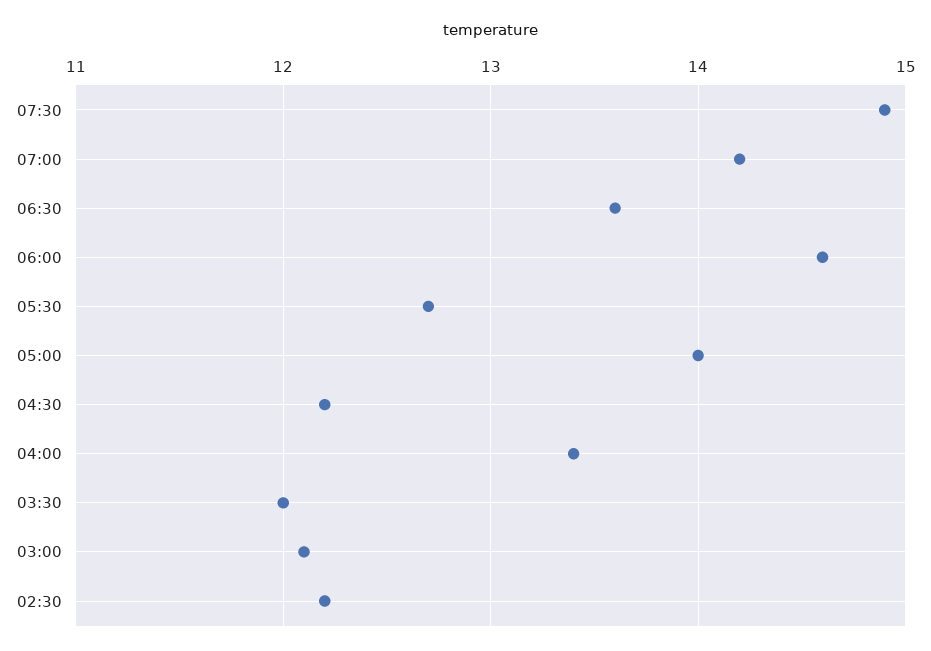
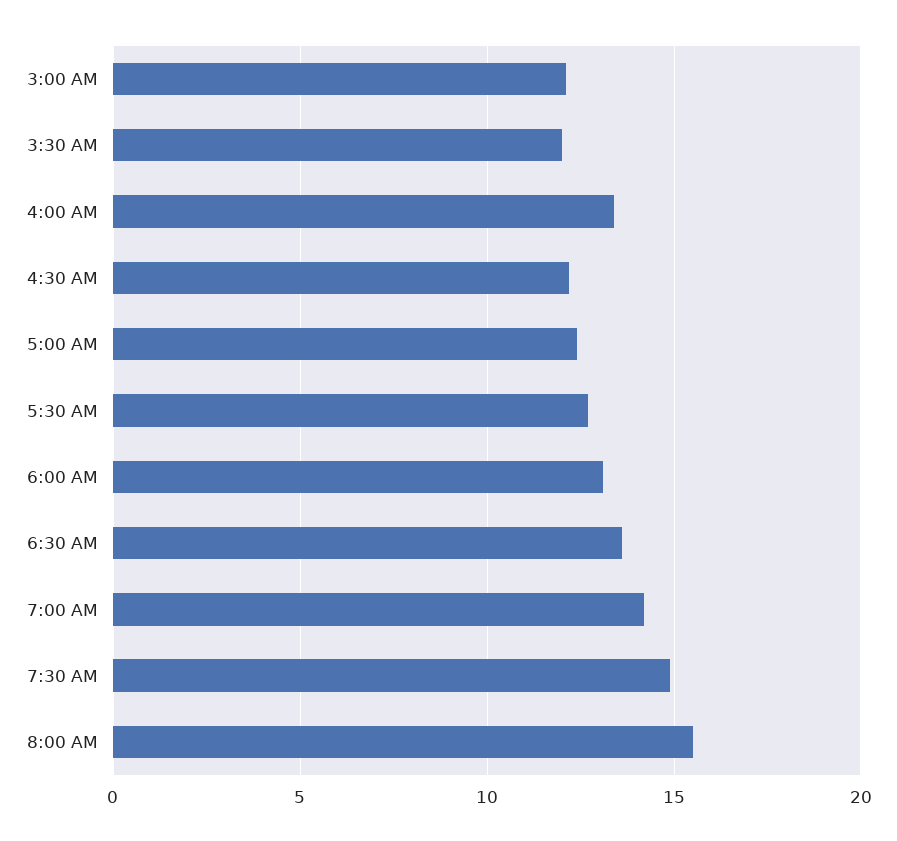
06:00: 14.6 -> 13
05:00: 14 -> 12.5
02:30: 12.2 -> none
8:00 AM: none -> 15.5

